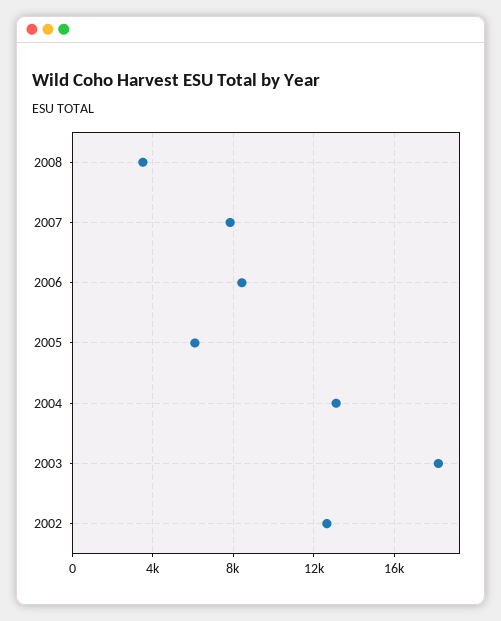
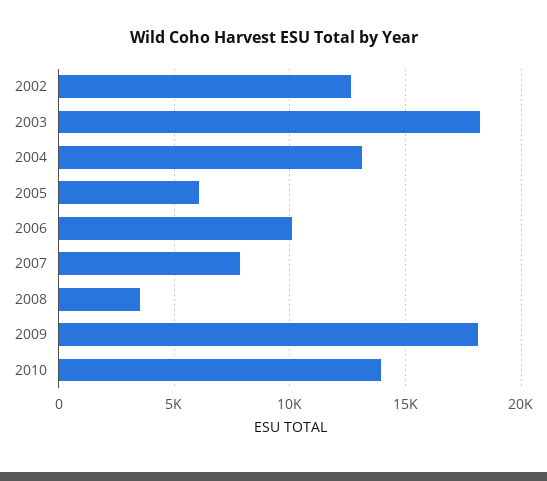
2006: 8500 -> 10000
2009: none -> 18000
2010: none -> 14000

